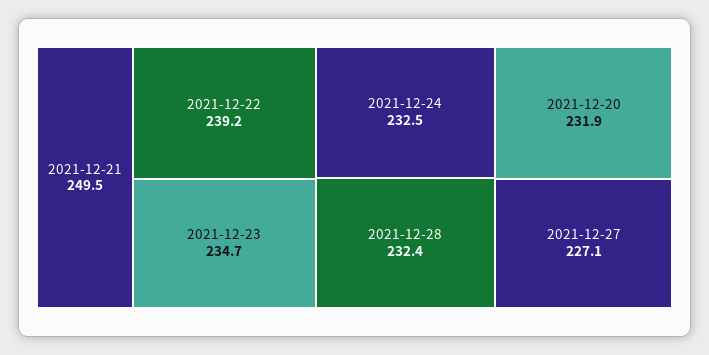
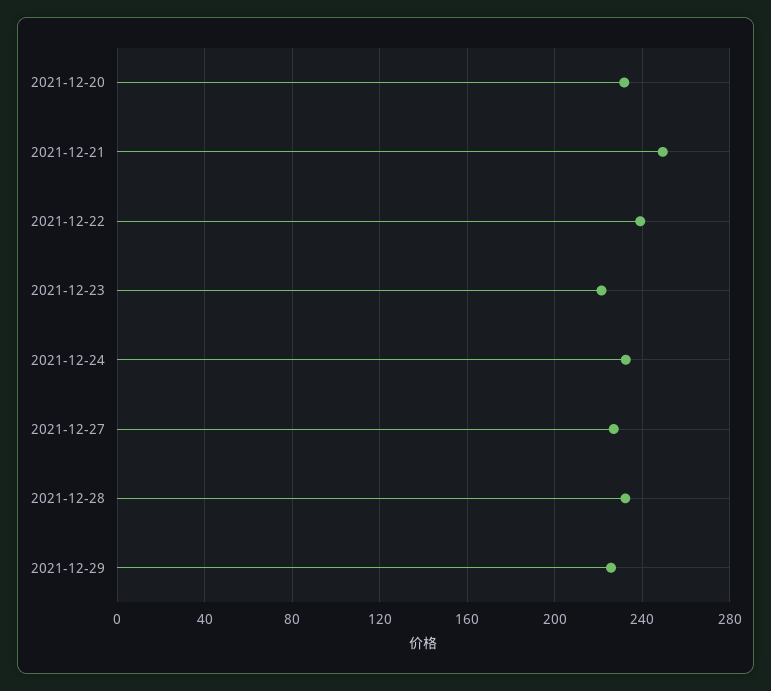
2021-12-23: 234.7 -> 220
2021-12-29: none -> 225

